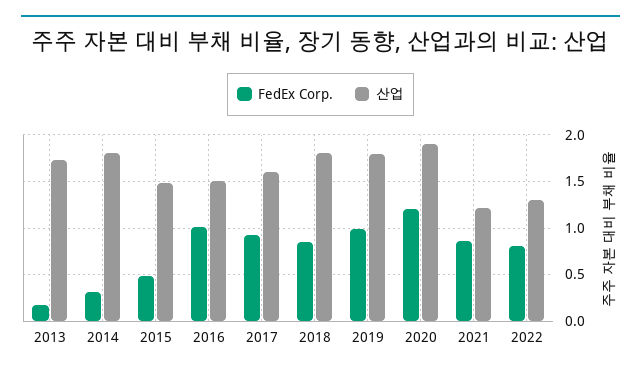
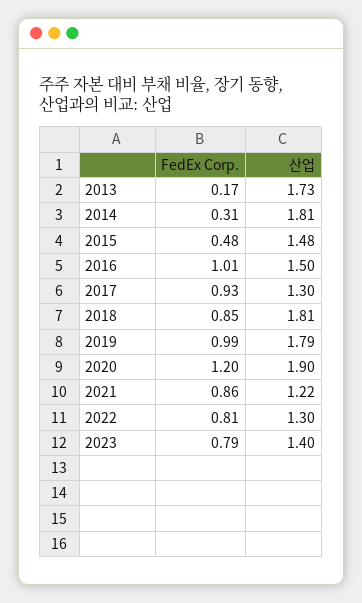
산업, 2017: 1.6 -> 1.3
FedEx Corp., 2023: none -> 0.79
산업, 2023: none -> 1.4

